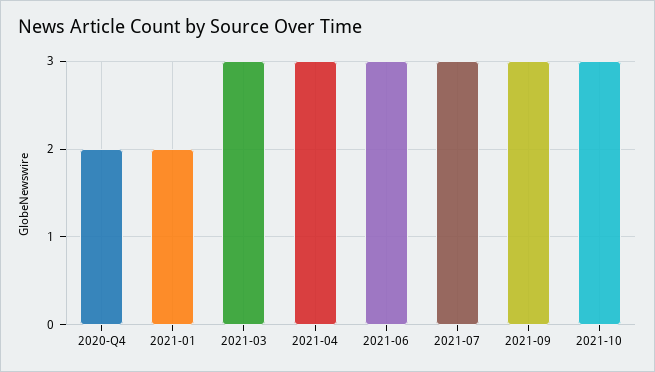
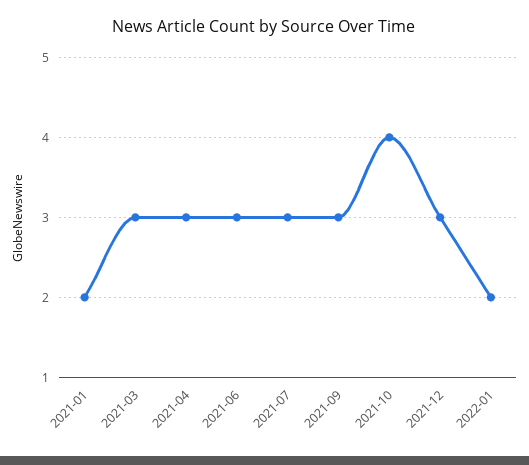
2020-Q4: 2 -> none
2021-10: 3 -> 4
2021-12: none -> 3
2022-01: none -> 2

